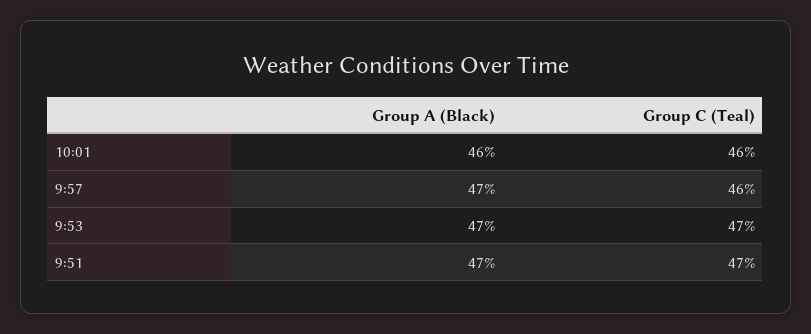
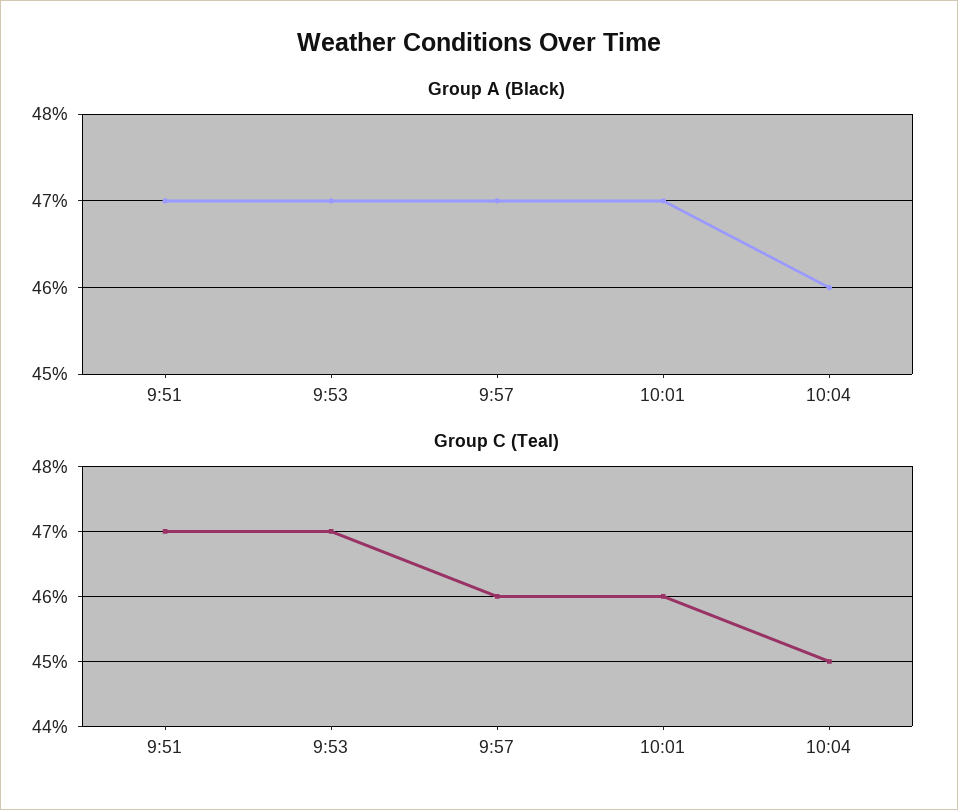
Group A (Black), 10:01: 46 -> 47
Group A (Black), 10:04: none -> 46
Group C (Teal), 10:04: none -> 45

